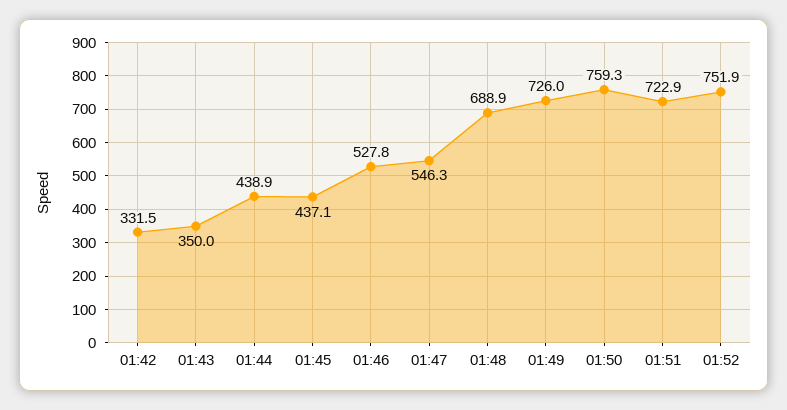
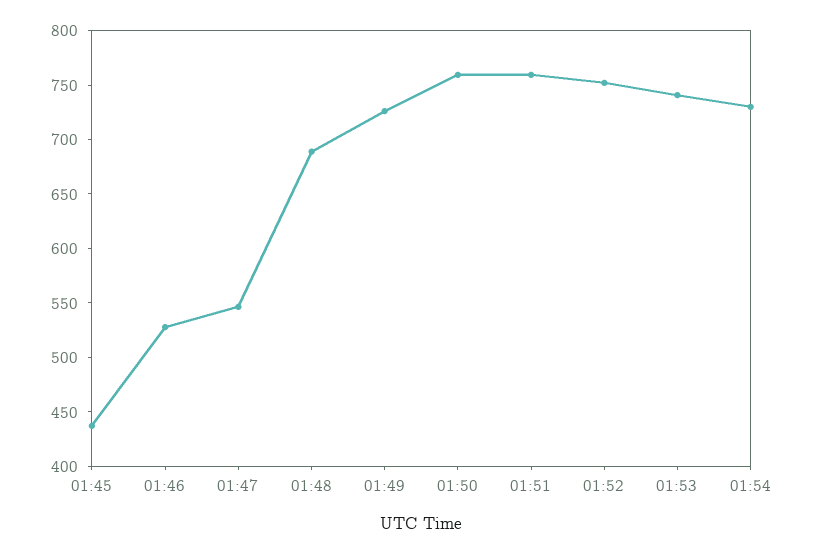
01:42: 331.5 -> none
01:43: 350 -> none
01:44: 438.9 -> none
01:51: 722.9 -> 760
01:53: none -> 740
01:54: none -> 730

